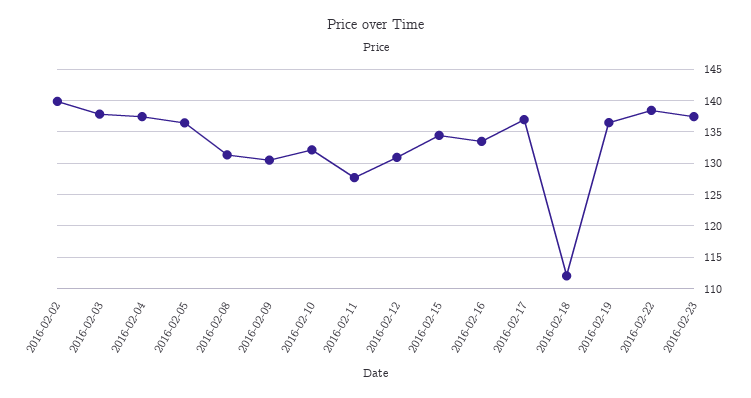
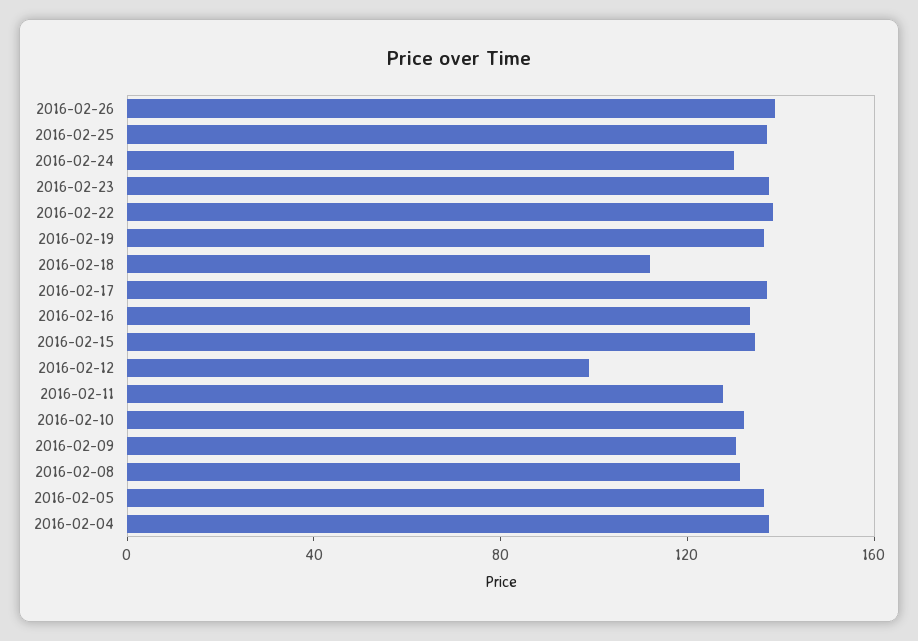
2016-02-02: 140 -> none
2016-02-03: 138 -> none
2016-02-12: 131 -> 100
2016-02-26: none -> 140
2016-02-25: none -> 140
2016-02-24: none -> 130

